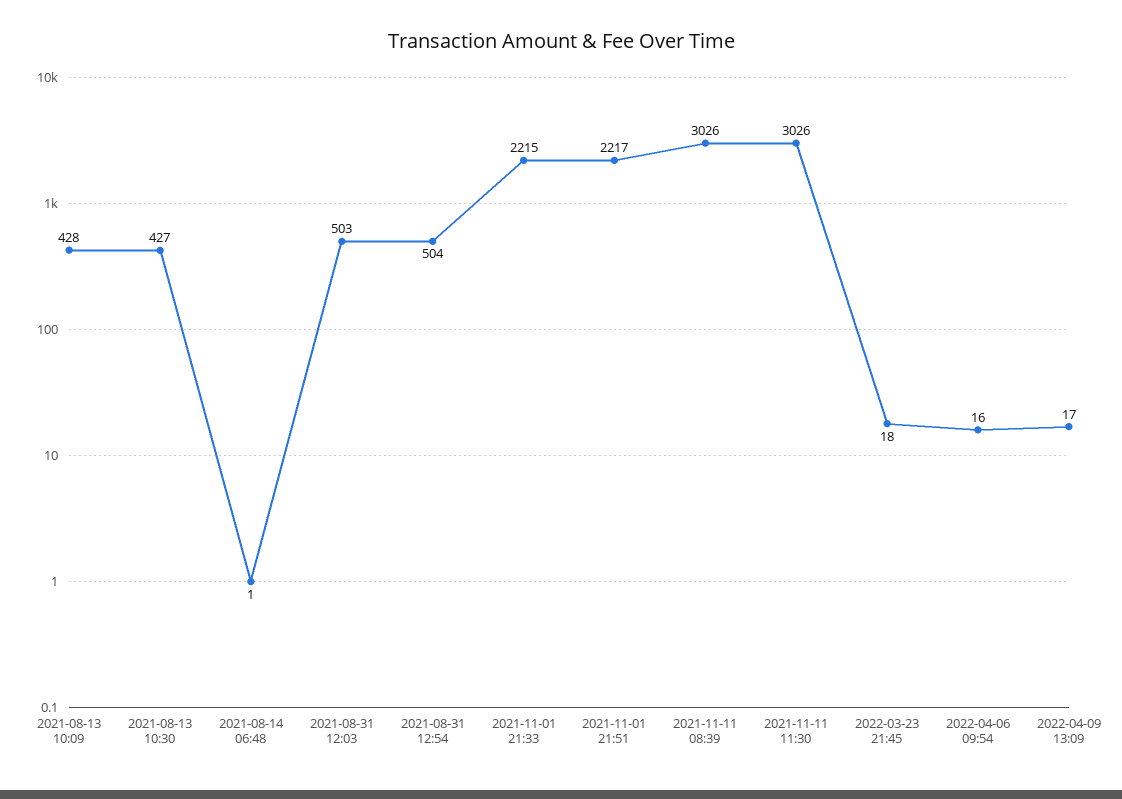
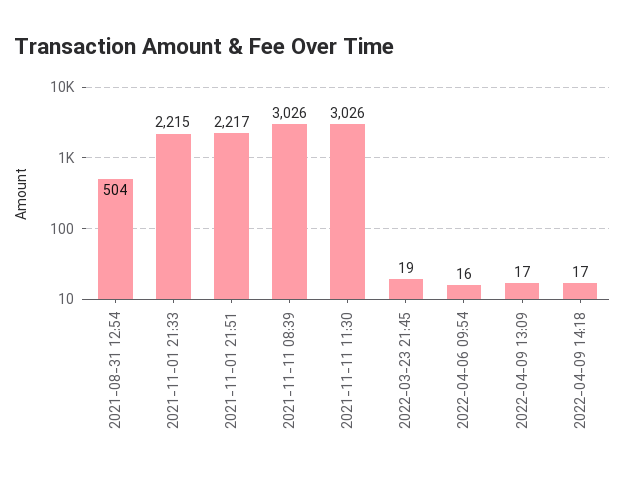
2021-08-13 10:09: 428 -> none
2021-08-13 10:30: 427 -> none
2021-08-14 06:48: 1 -> none
2021-08-31 12:03: 503 -> none
2022-03-23 21:45: 18 -> 19
2022-04-09 14:18: none -> 17

